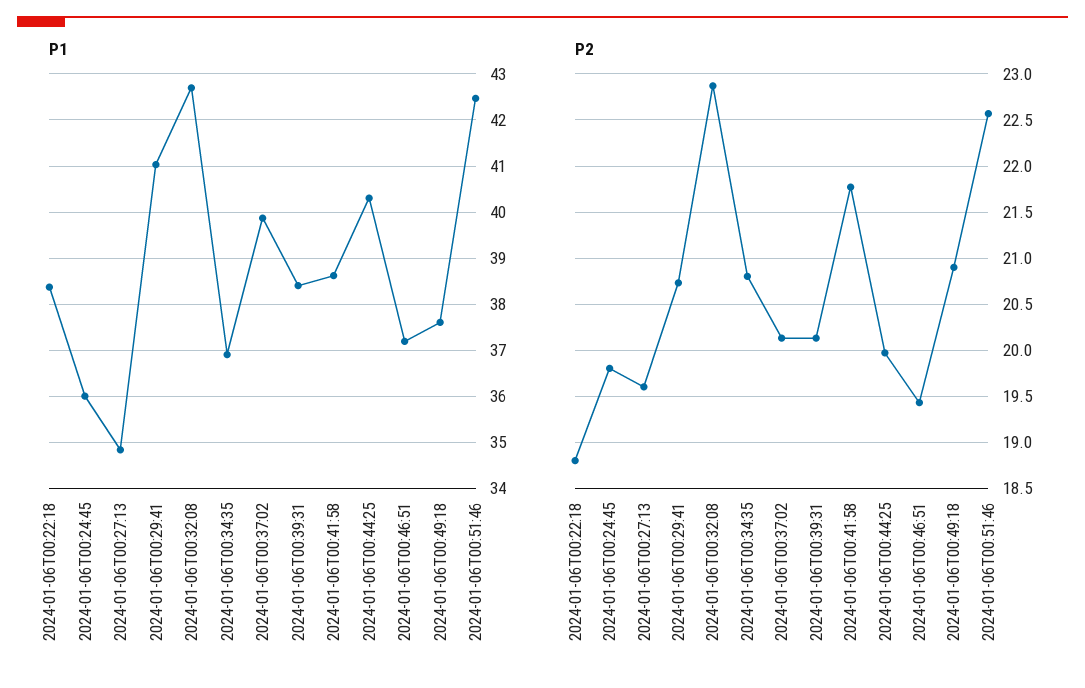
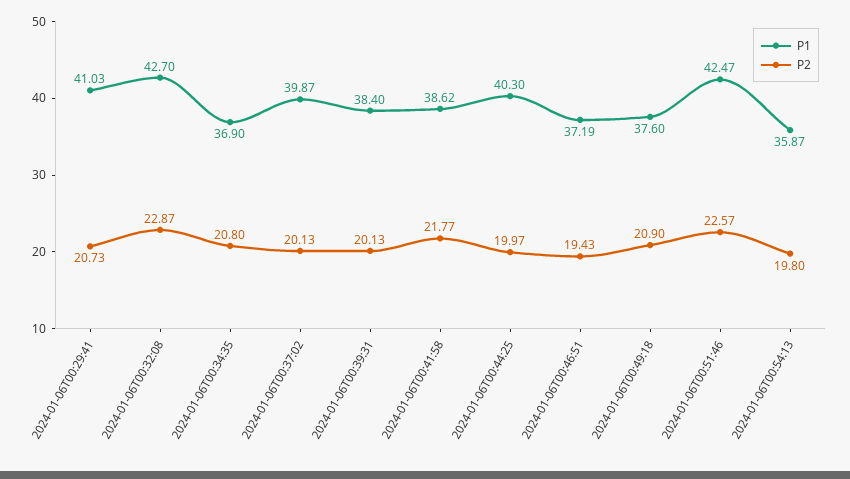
P1, 2024-01-06T00:22:18: 38.4 -> none
P1, 2024-01-06T00:24:45: 36 -> none
P1, 2024-01-06T00:27:13: 34.8 -> none
P2, 2024-01-06T00:22:18: 18.8 -> none
P2, 2024-01-06T00:24:45: 19.8 -> none
P2, 2024-01-06T00:27:13: 19.6 -> none
P1, 2024-01-06T00:54:13: none -> 35.87
P2, 2024-01-06T00:54:13: none -> 19.8

